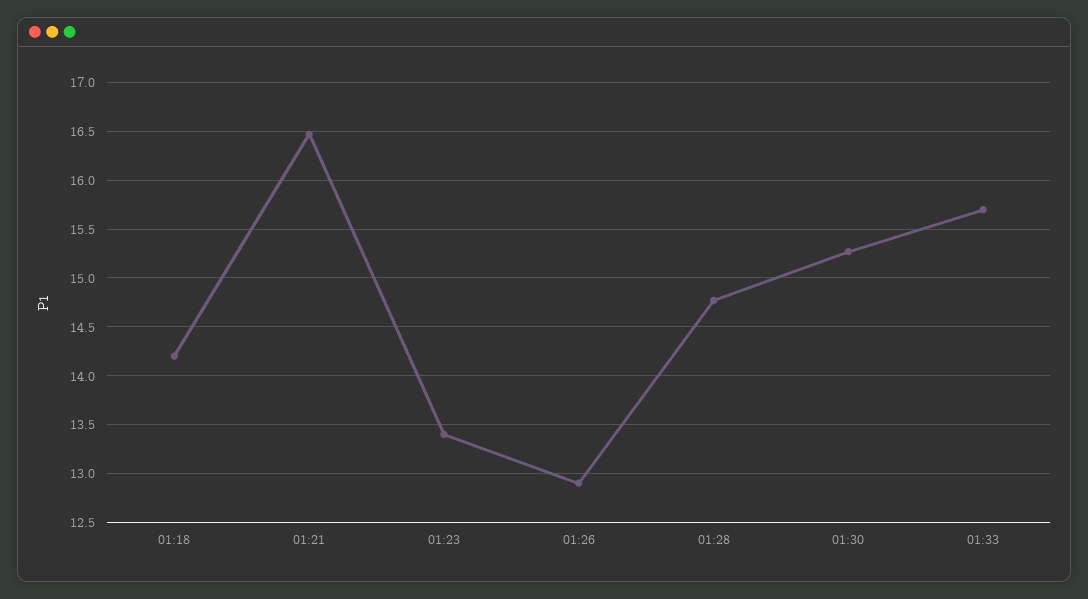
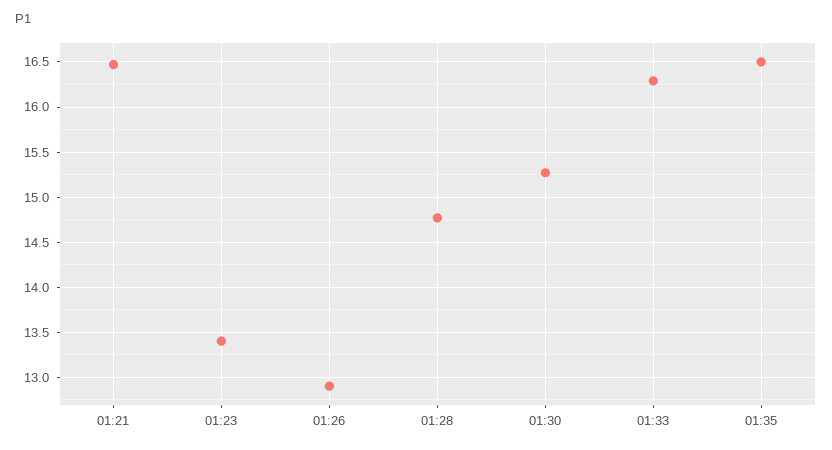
01:18: 14.2 -> none
01:33: 15.7 -> 16.3
01:35: none -> 16.5

